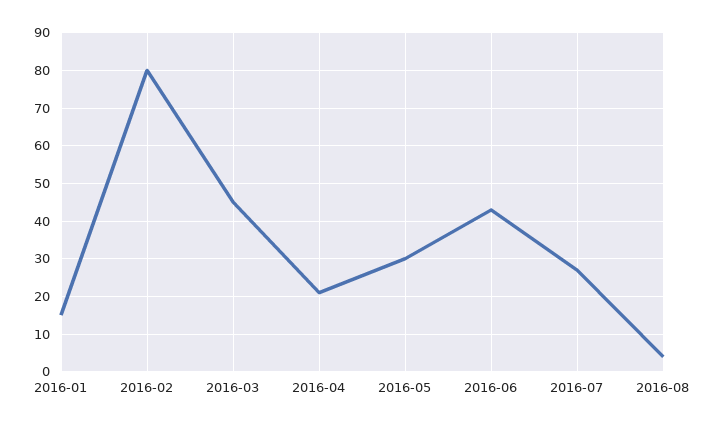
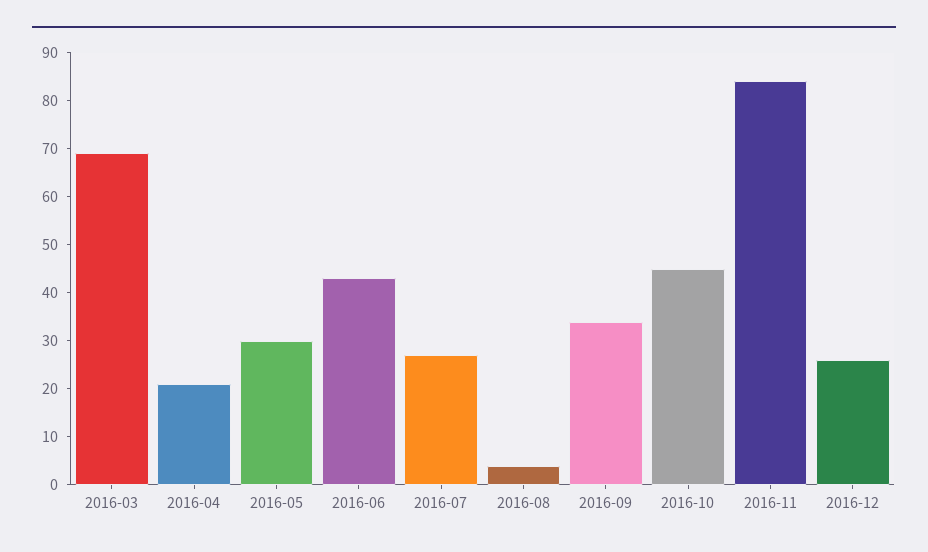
2016-01: 15 -> none
2016-02: 80 -> none
2016-03: 45 -> 70
2016-09: none -> 35
2016-10: none -> 45
2016-11: none -> 85
2016-12: none -> 25

